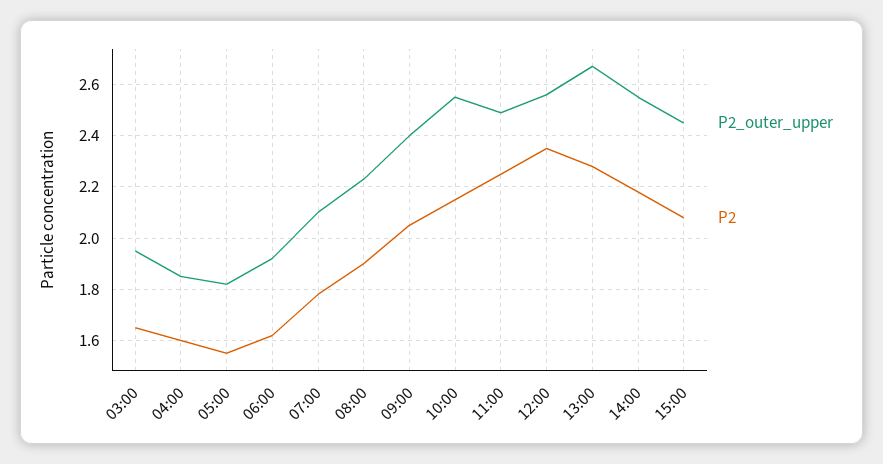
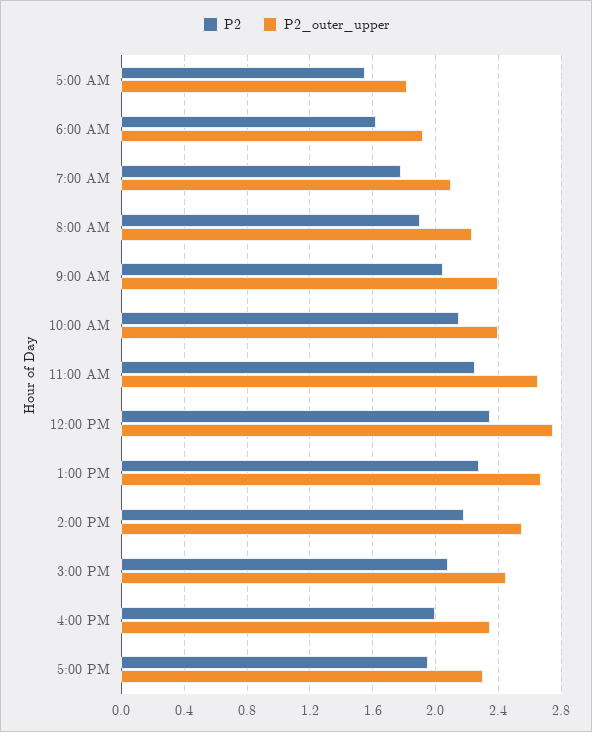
P2_outer_upper, 03:00: 1.95 -> none
P2, 03:00: 1.65 -> none
P2_outer_upper, 04:00: 1.85 -> none
P2, 04:00: 1.6 -> none
P2_outer_upper, 10:00: 2.55 -> 2.4
P2_outer_upper, 11:00: 2.5 -> 2.65
P2_outer_upper, 12:00: 2.55 -> 2.75
P2, 4:00 PM: none -> 2
P2_outer_upper, 4:00 PM: none -> 2.35
P2, 5:00 PM: none -> 1.95
P2_outer_upper, 5:00 PM: none -> 2.3

